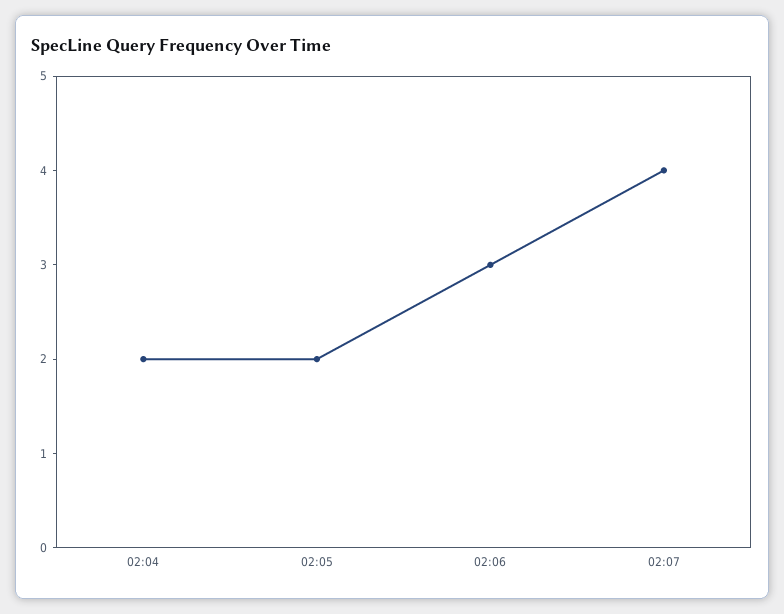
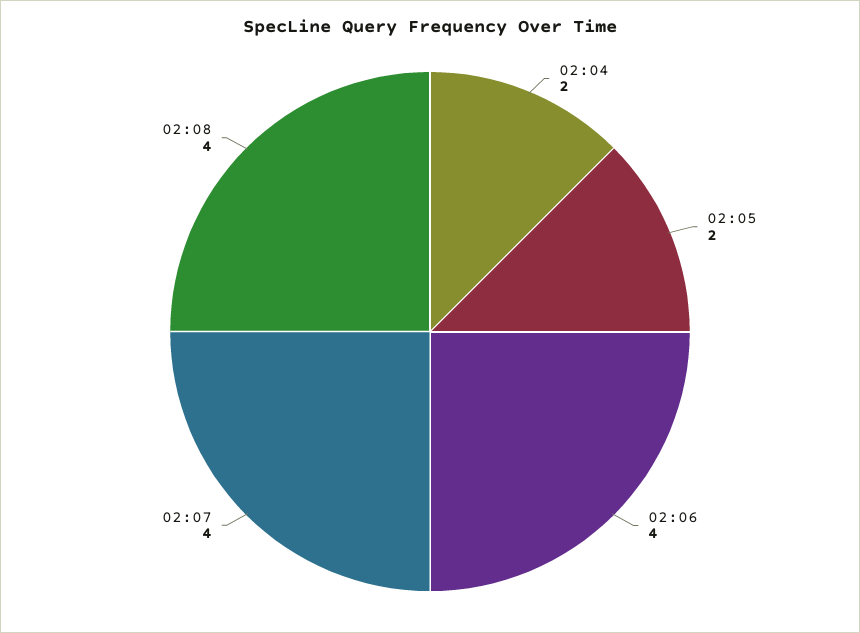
02:06: 3 -> 4
02:08: none -> 4

